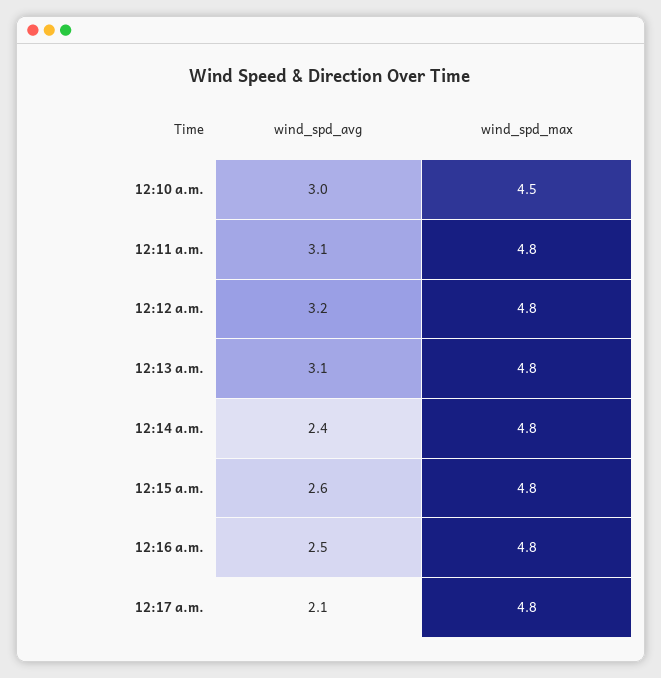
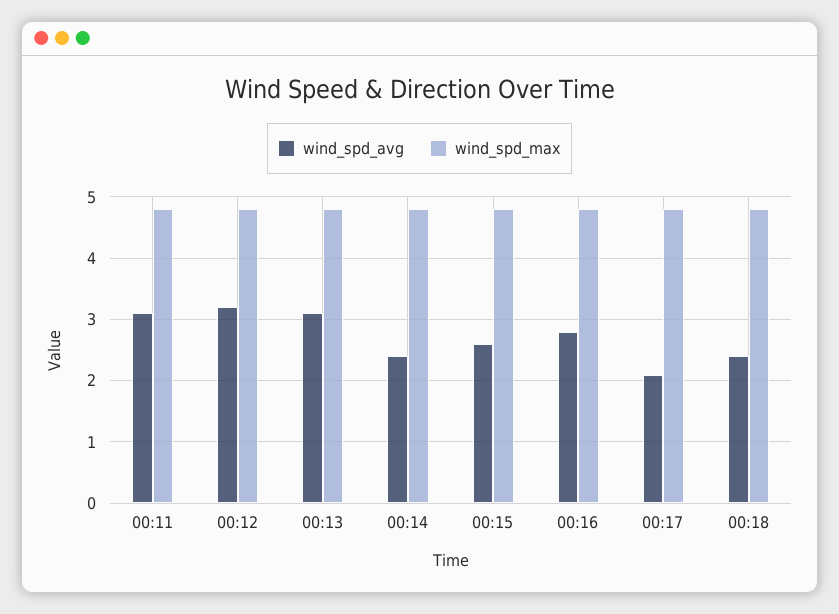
wind_spd_avg, 12:10 a.m.: 3 -> none
wind_spd_max, 12:10 a.m.: 4.5 -> none
wind_spd_avg, 12:16 a.m.: 2.5 -> 2.8
wind_spd_avg, 00:18: none -> 2.4
wind_spd_max, 00:18: none -> 4.8

